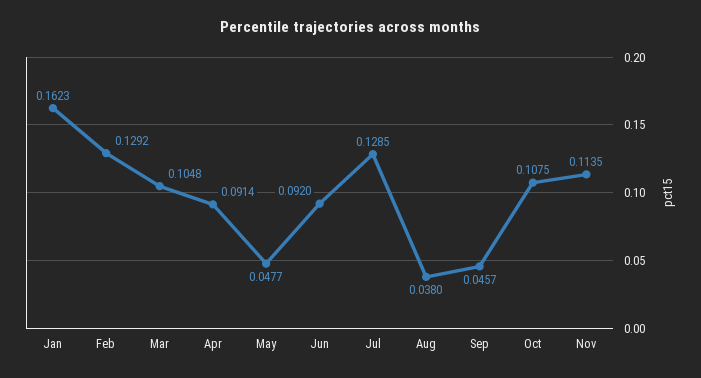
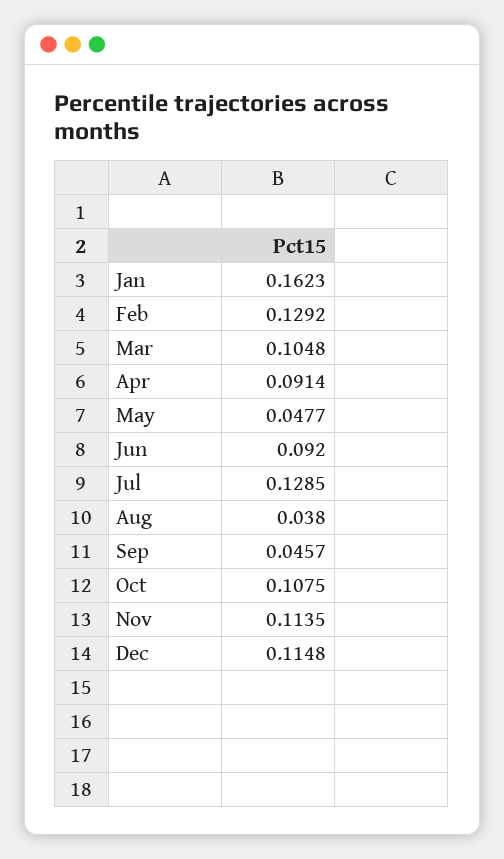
Dec: none -> 0.1148

